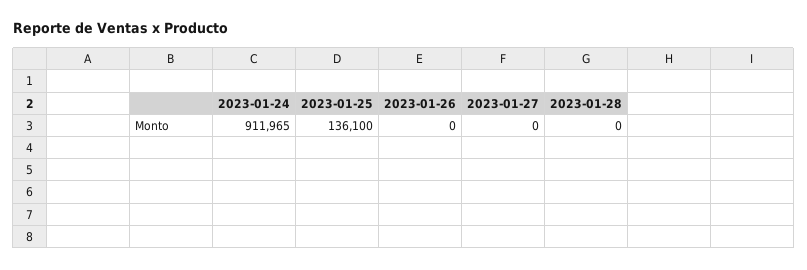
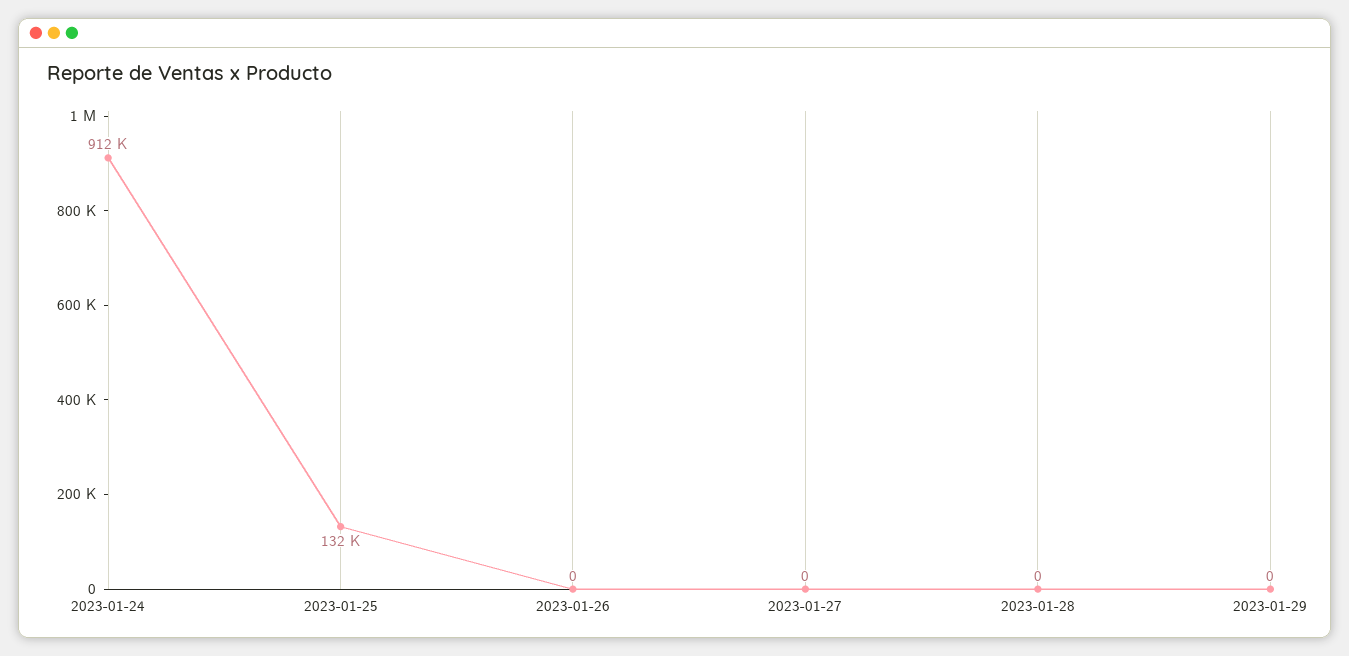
2023-01-25: 136100 -> 132000
2023-01-29: none -> 0

